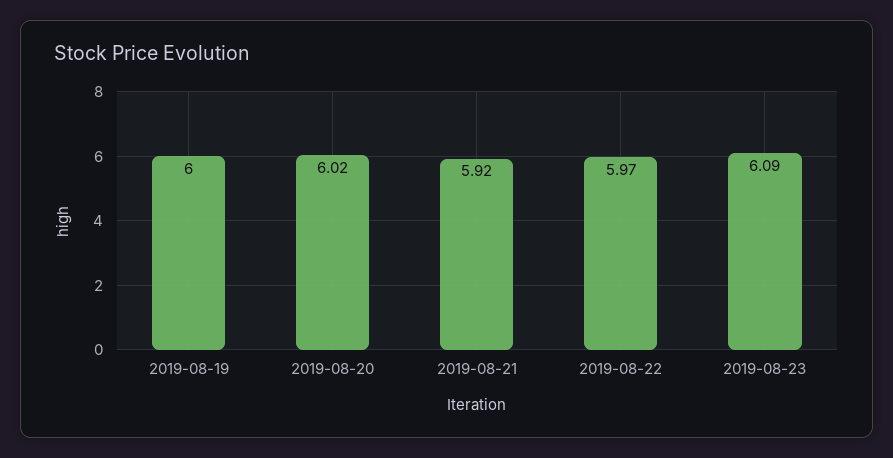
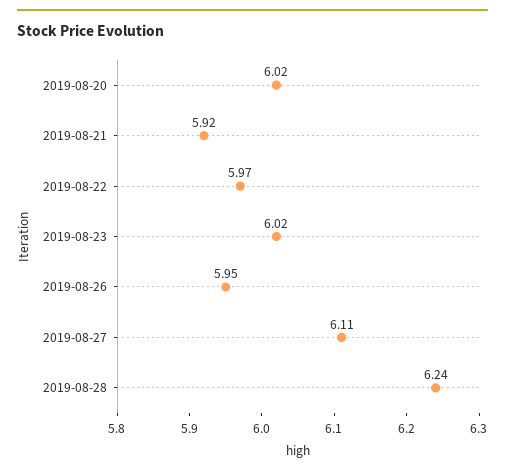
2019-08-19: 6 -> none
2019-08-23: 6.09 -> 6.02
2019-08-26: none -> 5.95
2019-08-27: none -> 6.11
2019-08-28: none -> 6.24

